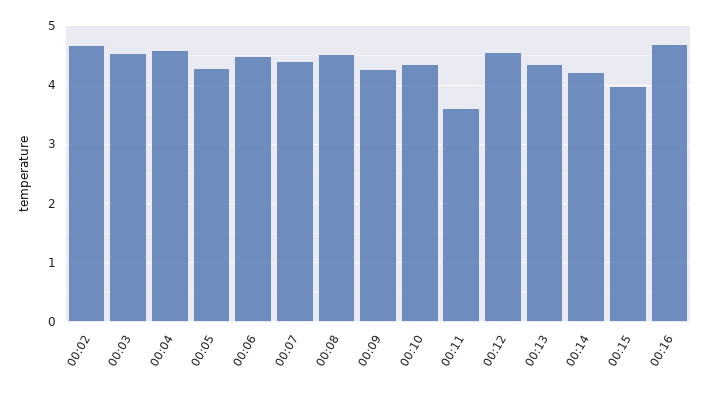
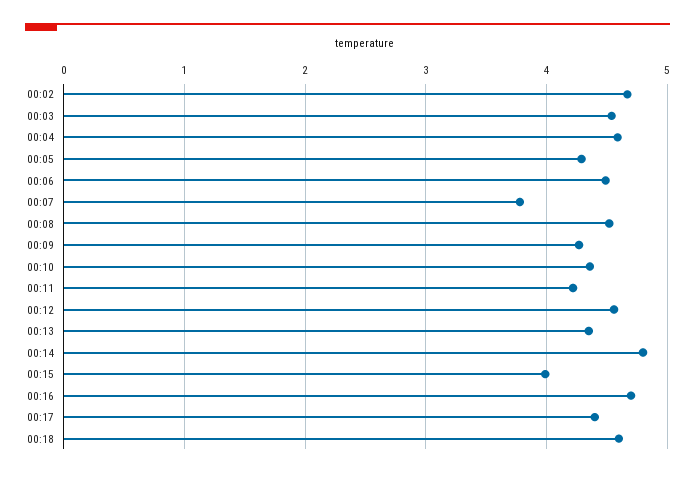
00:07: 4.4 -> 3.8
00:11: 3.6 -> 4.2
00:14: 4.2 -> 4.8
00:17: none -> 4.4
00:18: none -> 4.6

